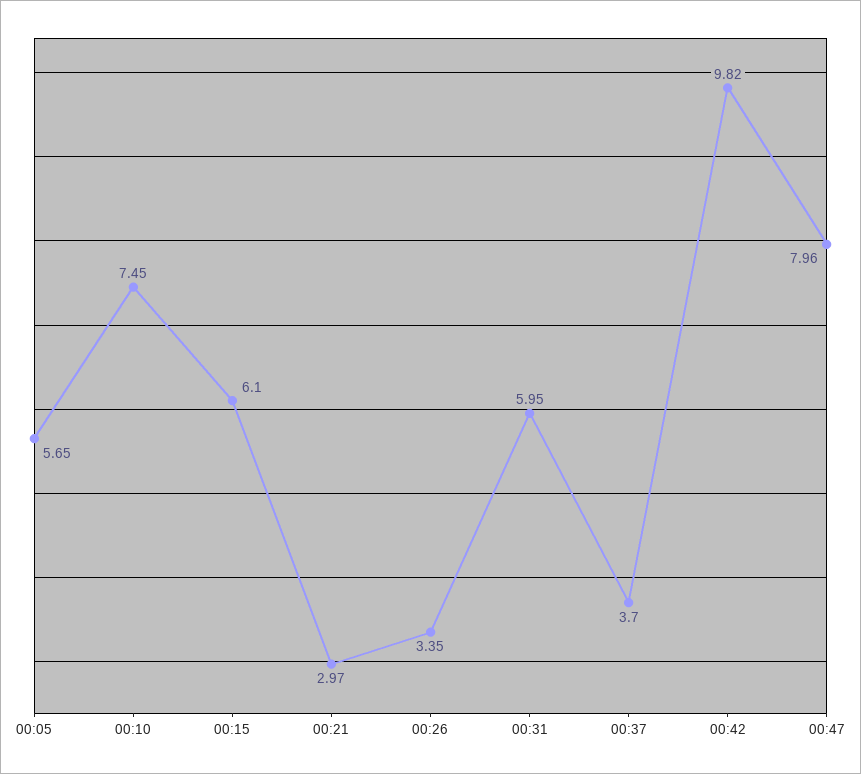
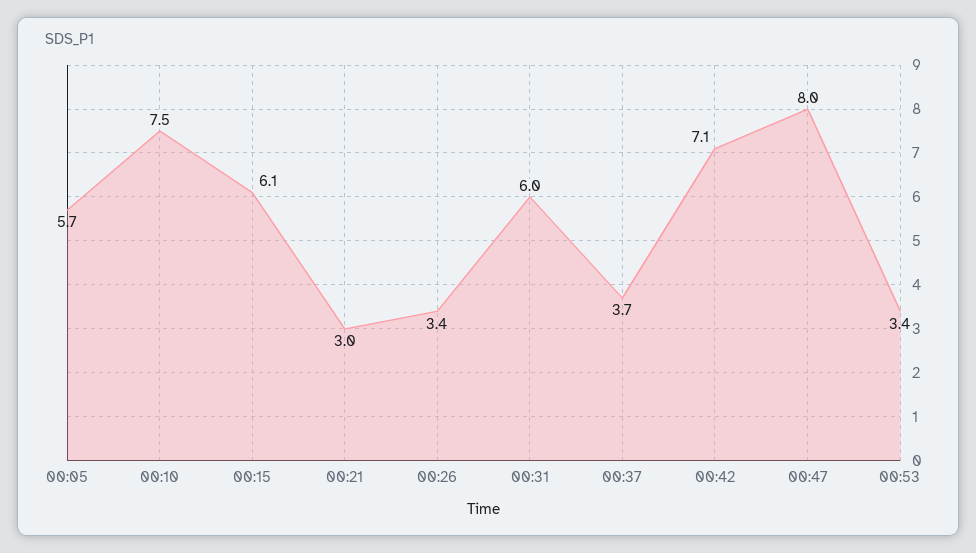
00:42: 9.82 -> 7.1
00:53: none -> 3.4

